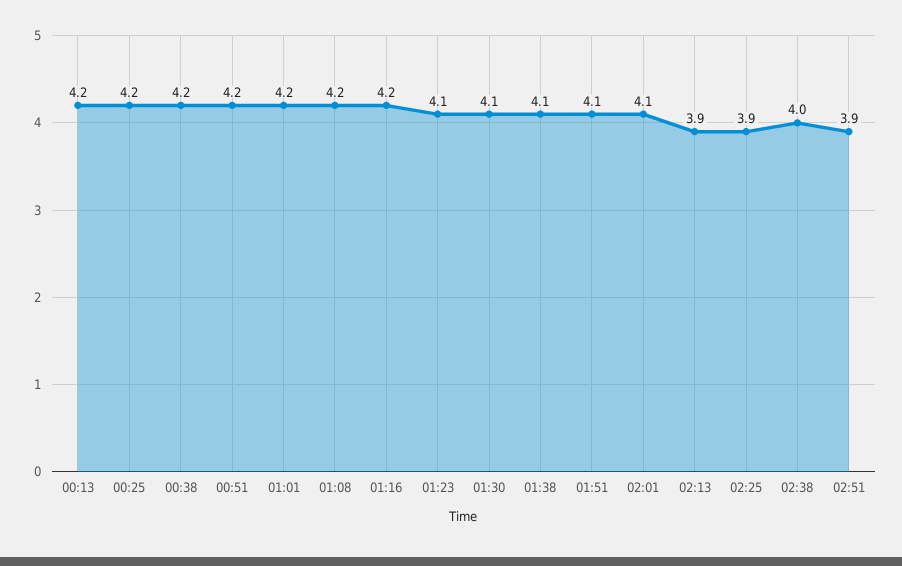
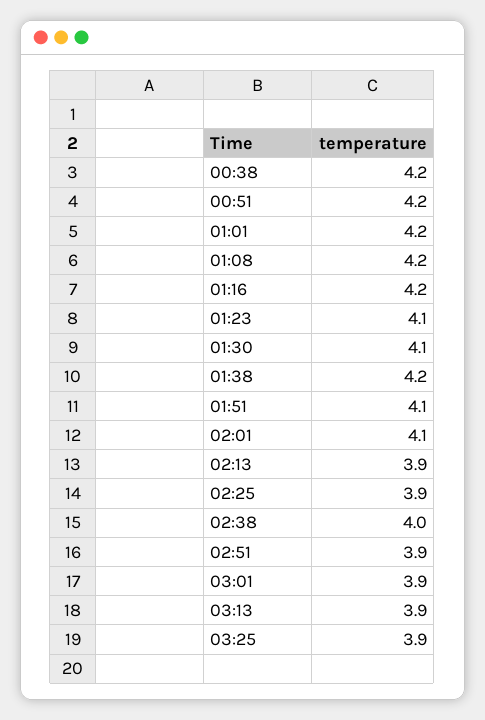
00:13: 4.2 -> none
00:25: 4.2 -> none
01:38: 4.1 -> 4.2
03:01: none -> 3.9
03:13: none -> 3.9
03:25: none -> 3.9

